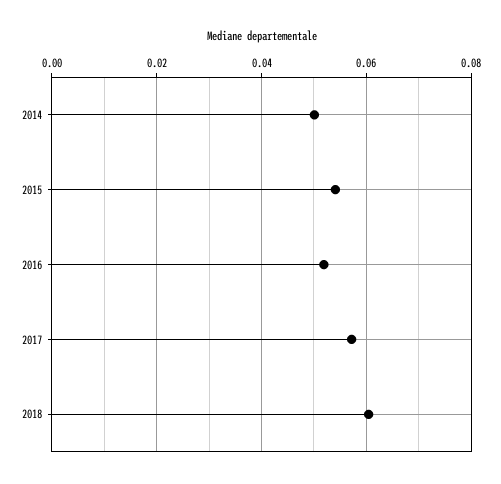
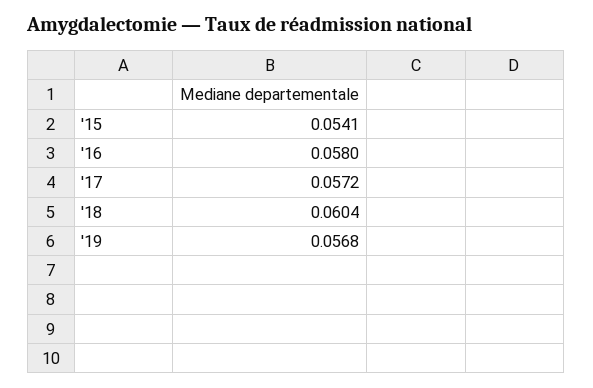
2014: 0.05 -> none
2016: 0.052 -> 0.058
'19: none -> 0.0568

